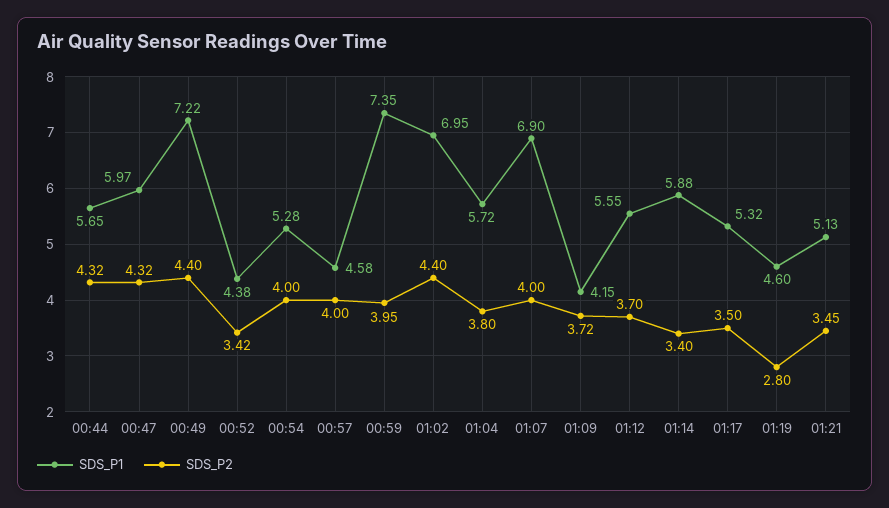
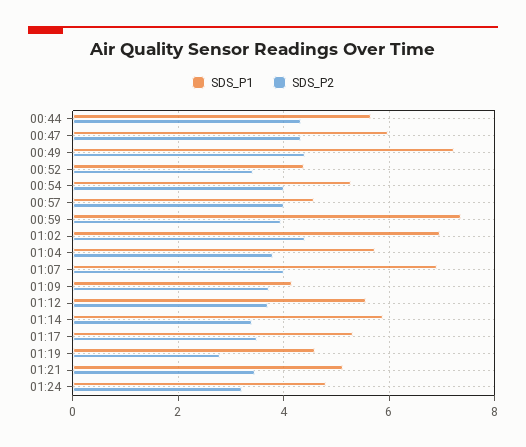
SDS_P1, 01:24: none -> 4.8
SDS_P2, 01:24: none -> 3.2

